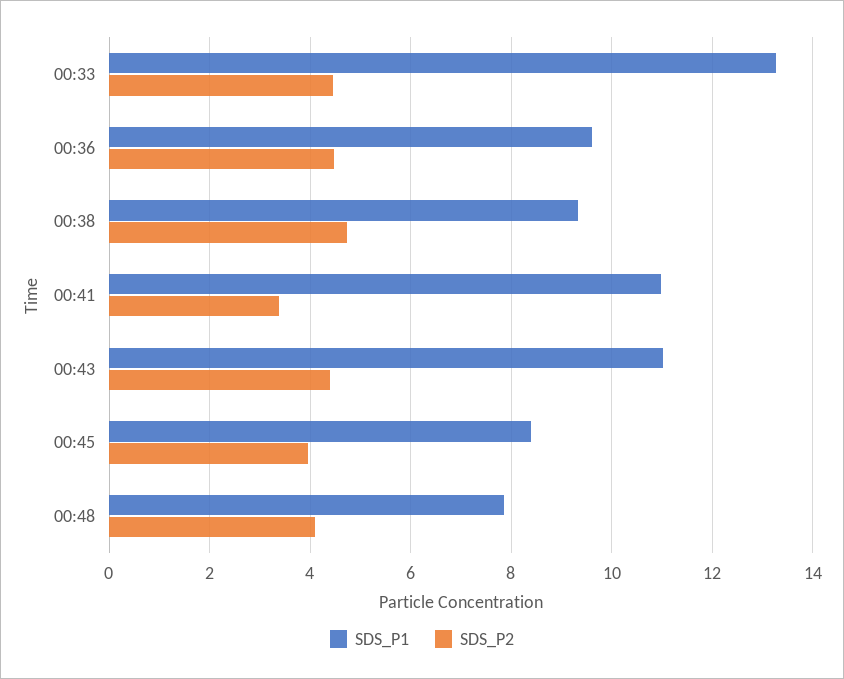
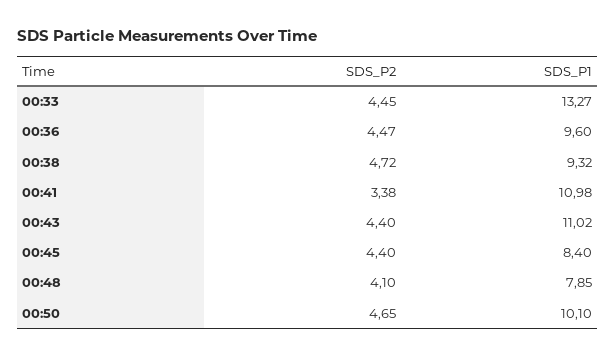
SDS_P2, 00:45: 4 -> 4.4
SDS_P2, 00:50: none -> 4.65
SDS_P1, 00:50: none -> 10.1

